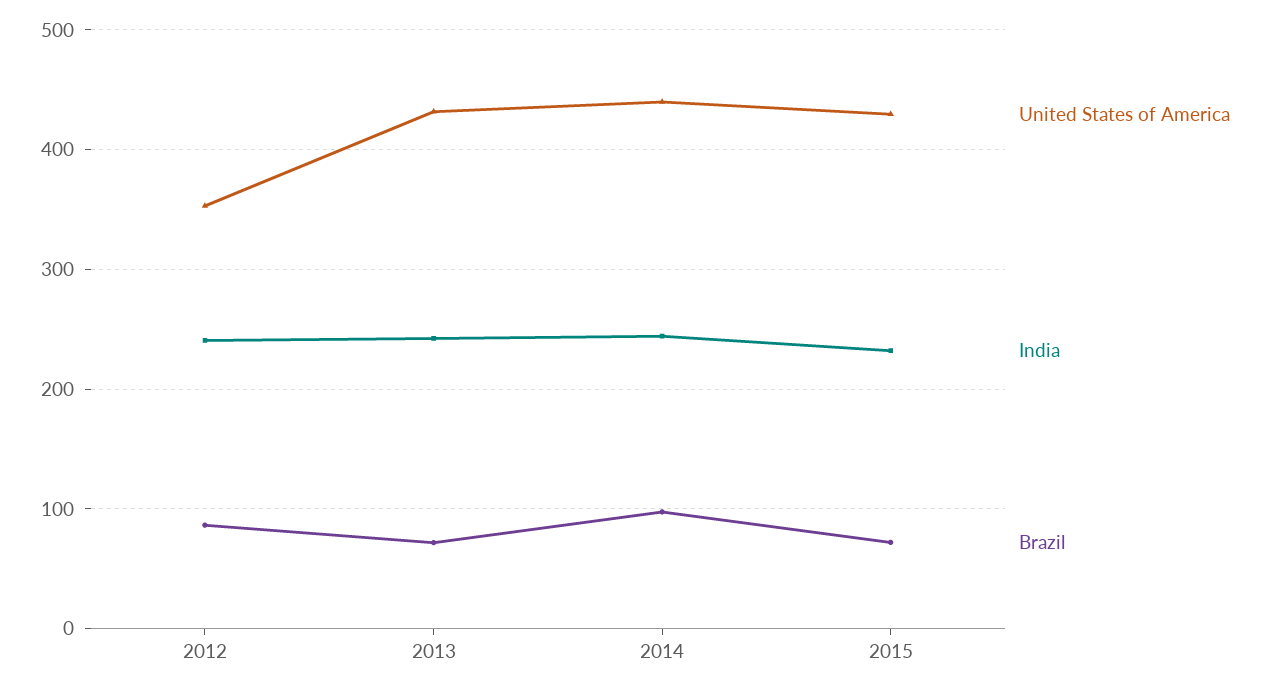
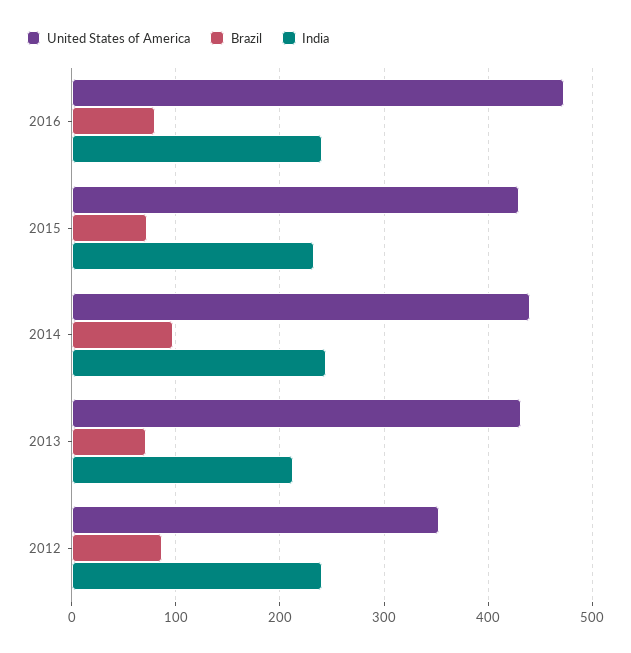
India, 2013: 240 -> 210
United States of America, 2016: none -> 470
Brazil, 2016: none -> 80
India, 2016: none -> 240

